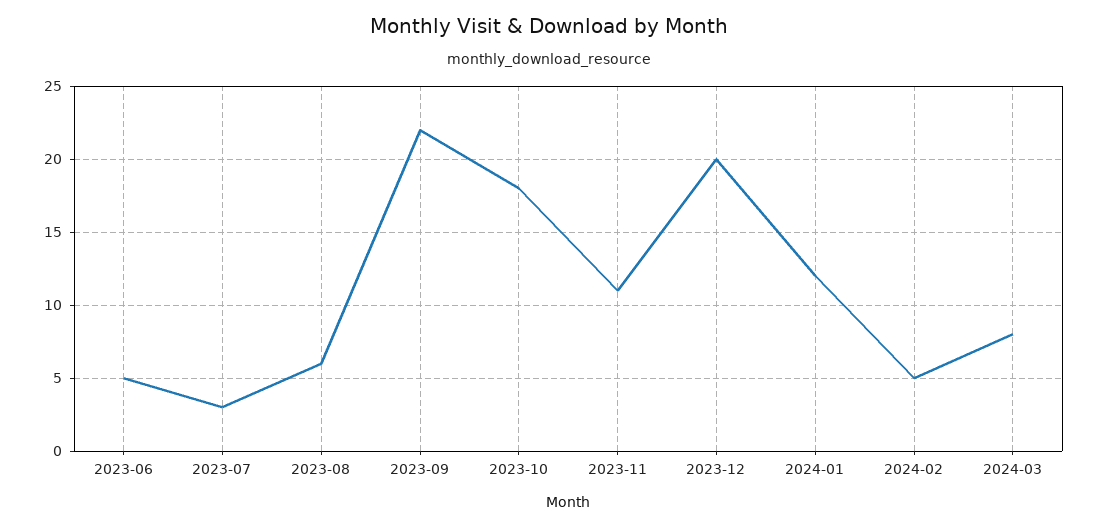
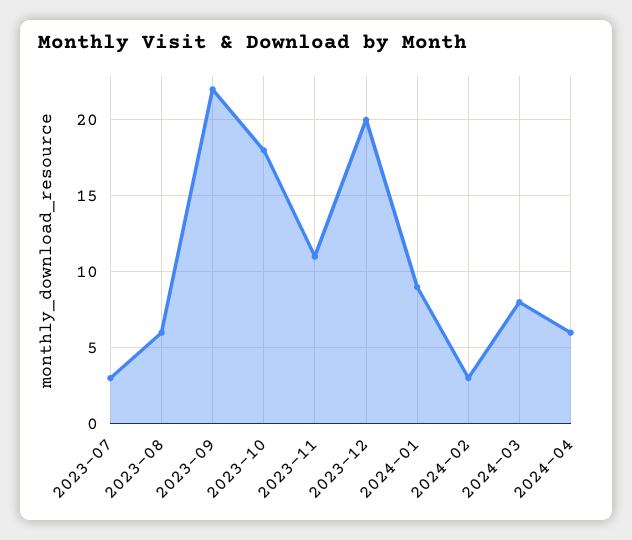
2023-06: 5 -> none
2024-01: 12 -> 9
2024-02: 5 -> 3
2024-04: none -> 6

